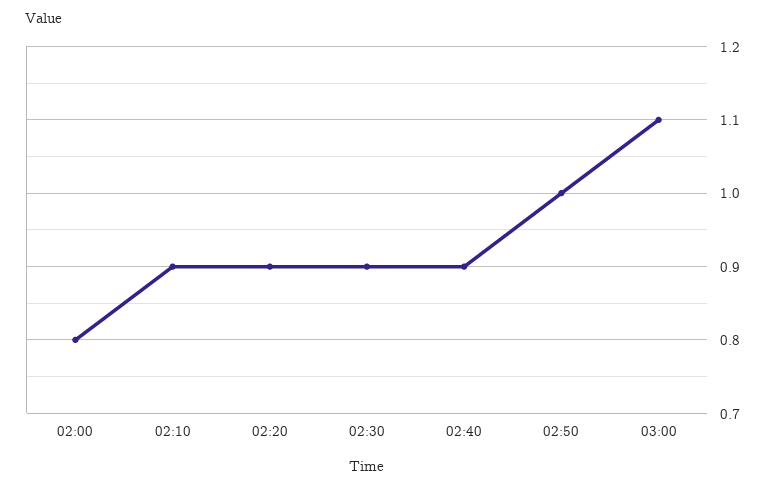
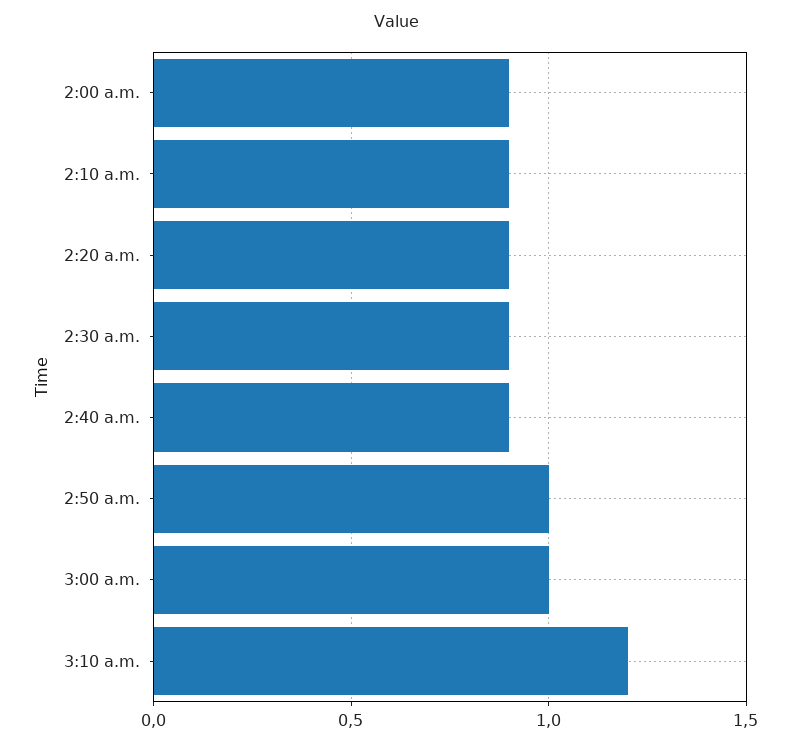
02:00: 0.8 -> 0.9
03:00: 1.1 -> 1
3:10 a.m.: none -> 1.2

